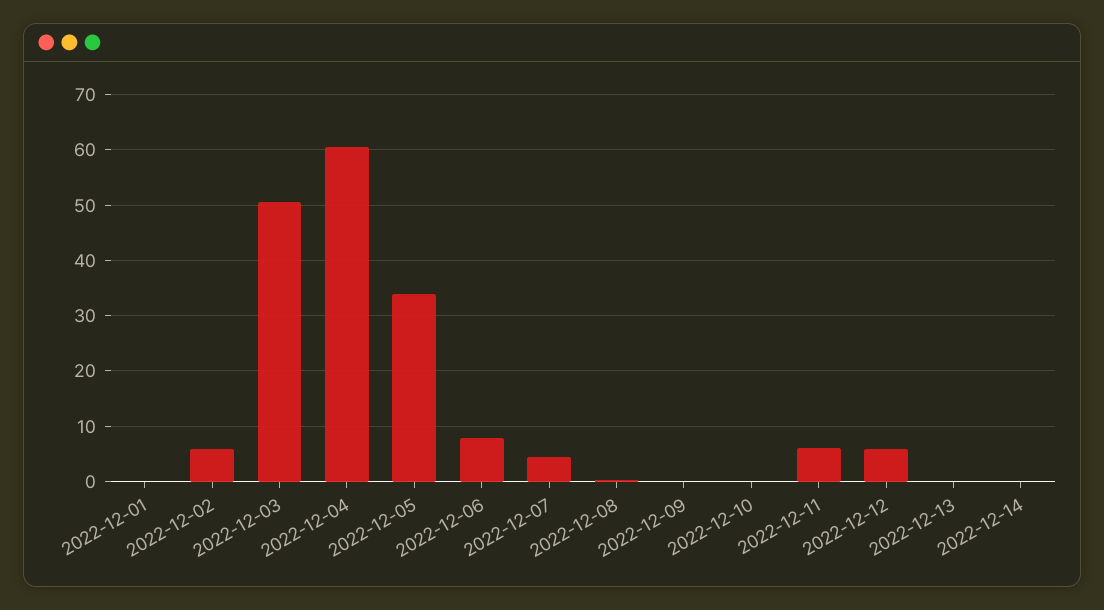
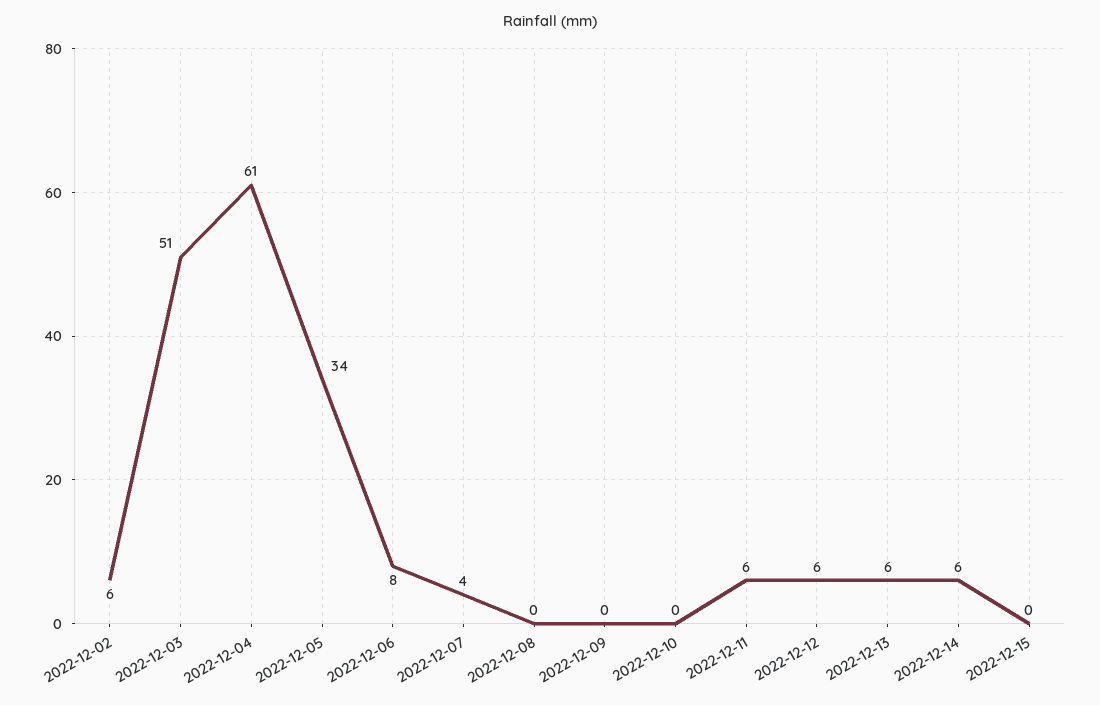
2022-12-01: 0 -> none
2022-12-13: 0 -> 6
2022-12-14: 0 -> 6
2022-12-15: none -> 0

